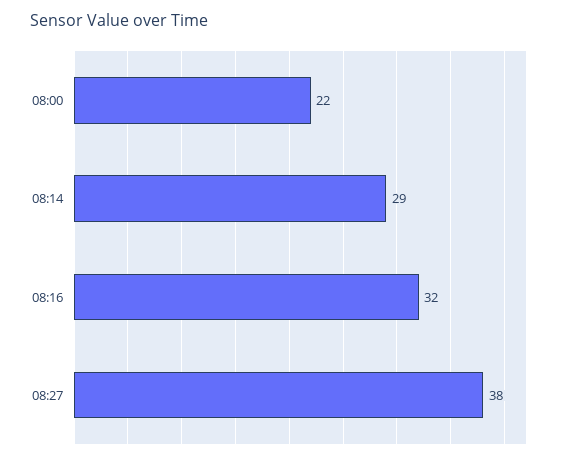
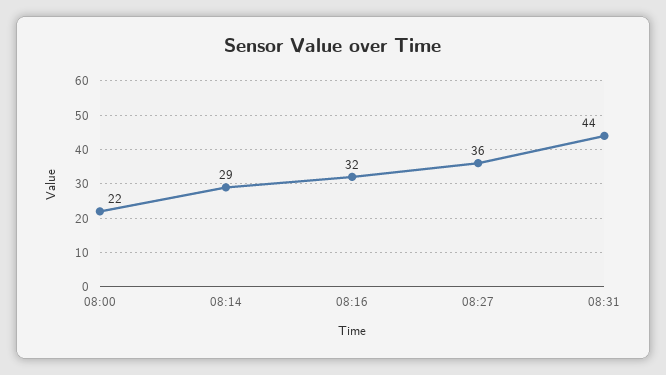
08:27: 38 -> 36
08:31: none -> 44

